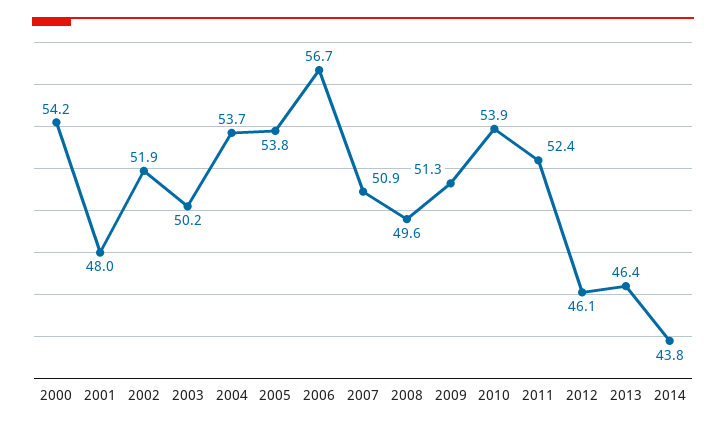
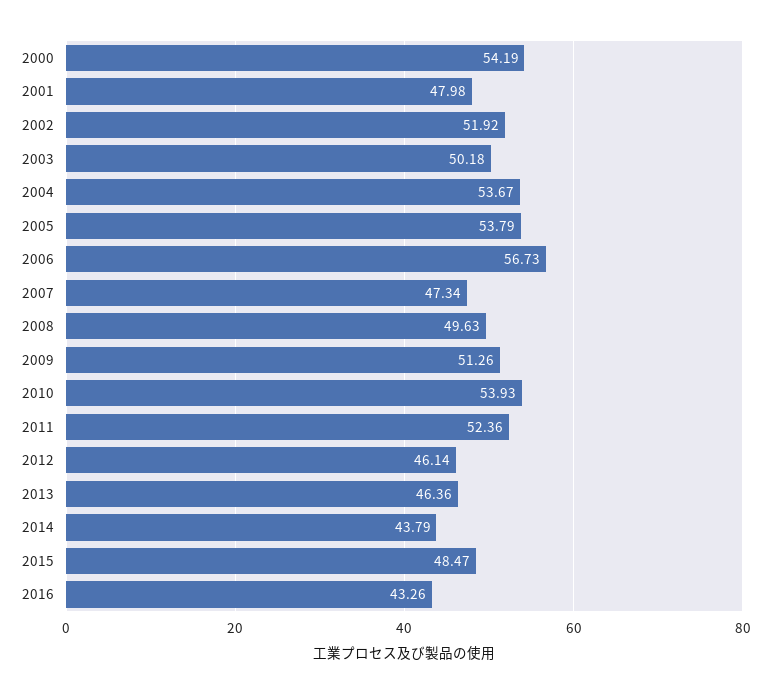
2007: 50.9 -> 47.34
2015: none -> 48.47
2016: none -> 43.26

